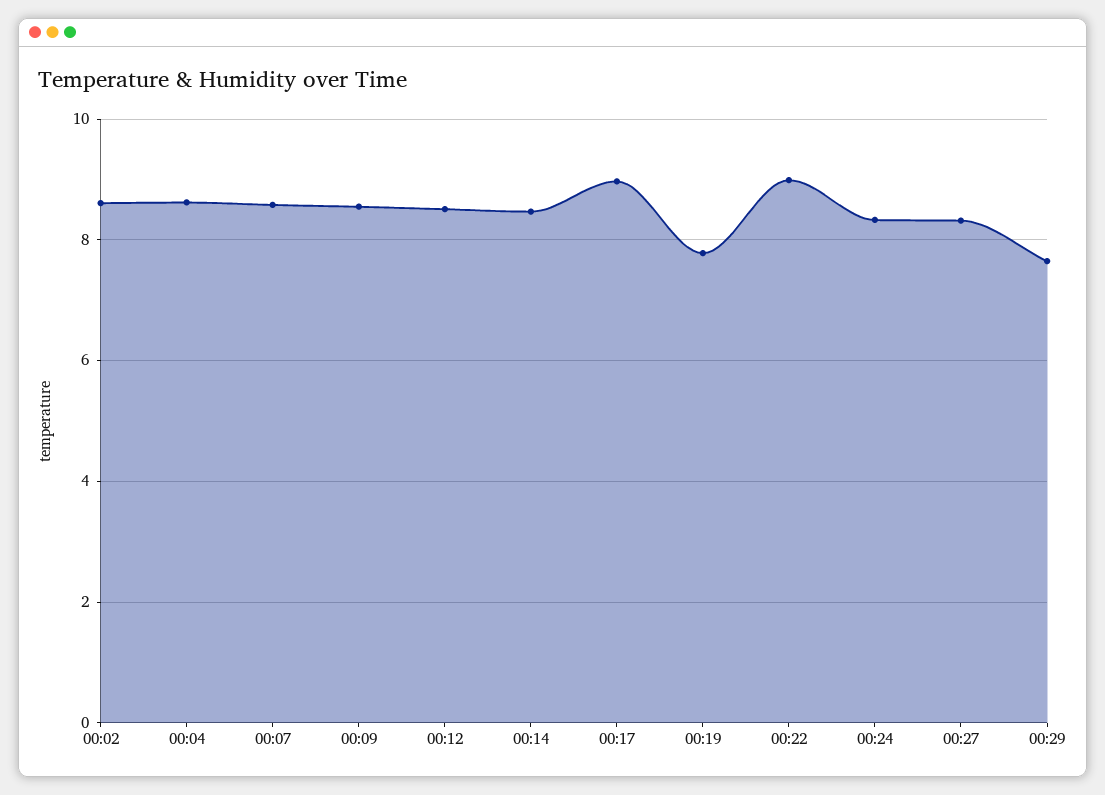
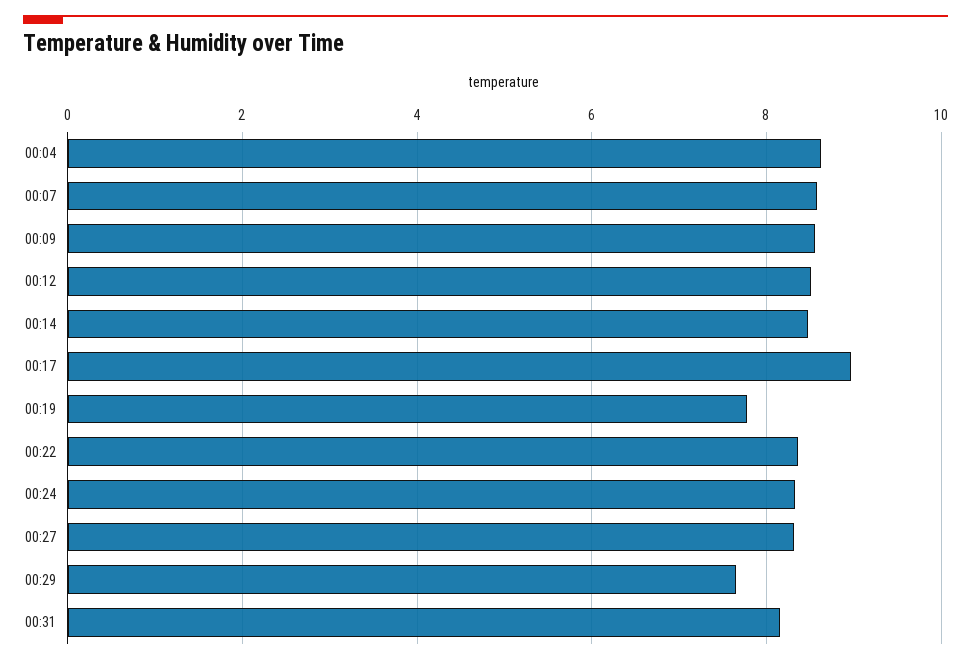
00:02: 8.6 -> none
00:22: 9 -> 8.4
00:31: none -> 8.2

